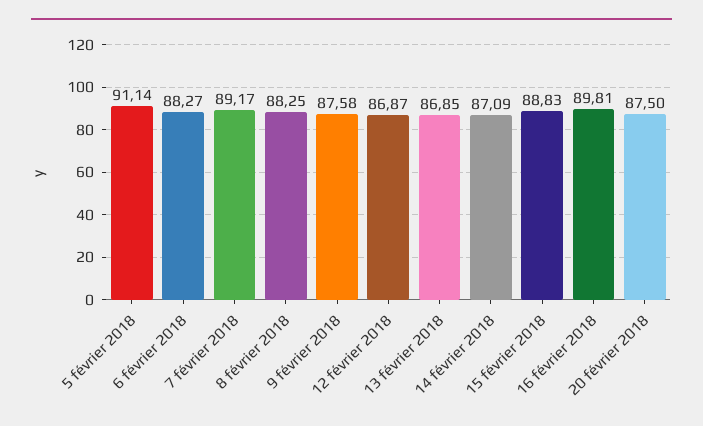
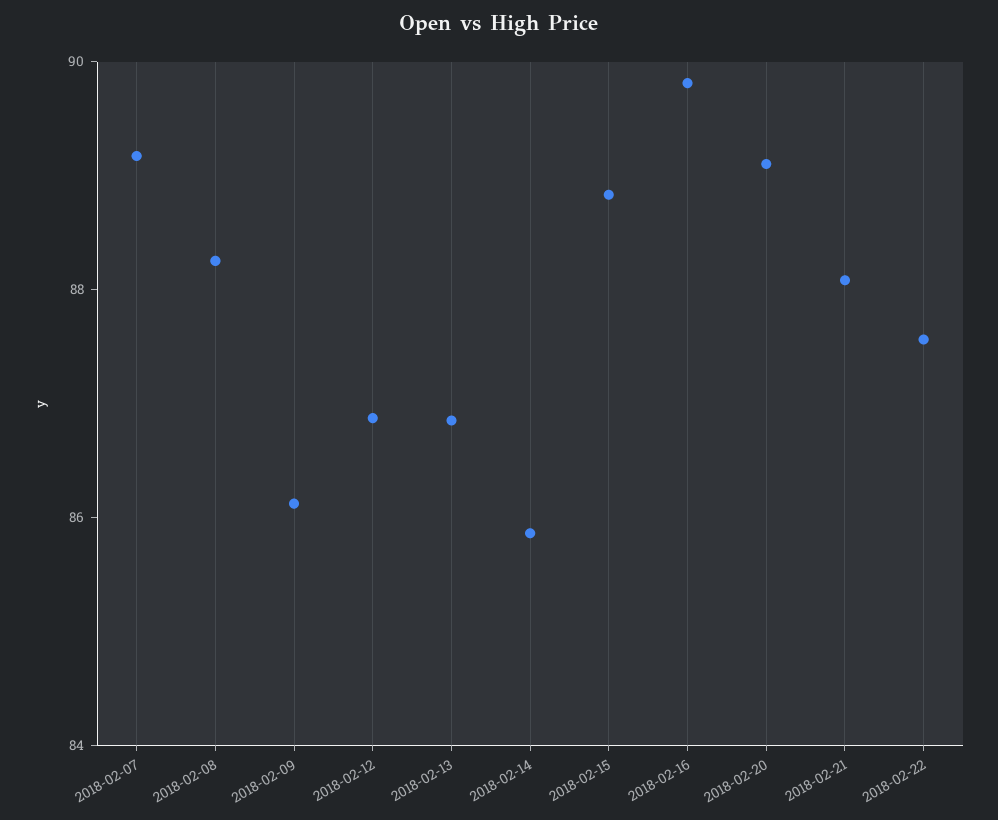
5 février 2018: 91.14 -> none
6 février 2018: 88.27 -> none
9 février 2018: 87.58 -> 86
14 février 2018: 87.09 -> 86
20 février 2018: 87.5 -> 89
2018-02-21: none -> 88
2018-02-22: none -> 87.5

